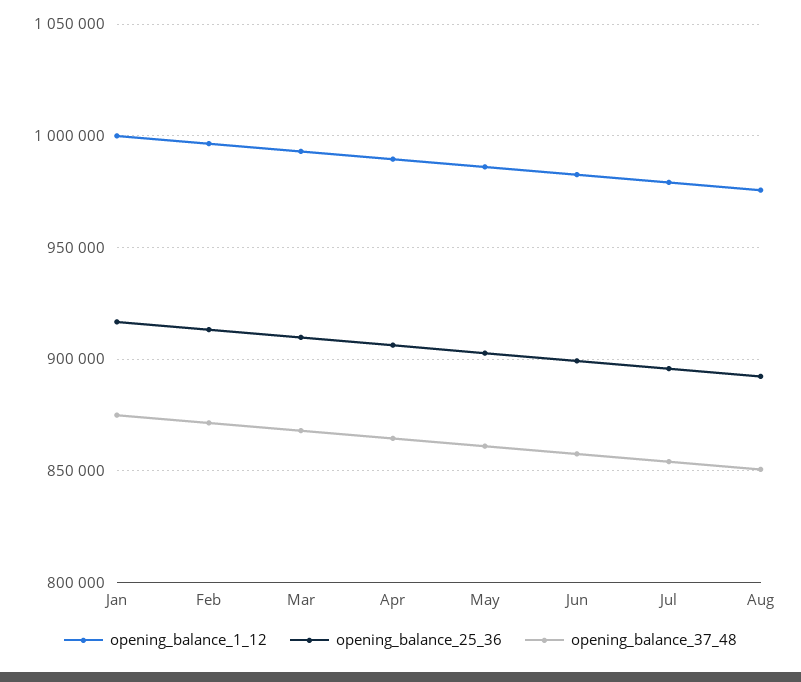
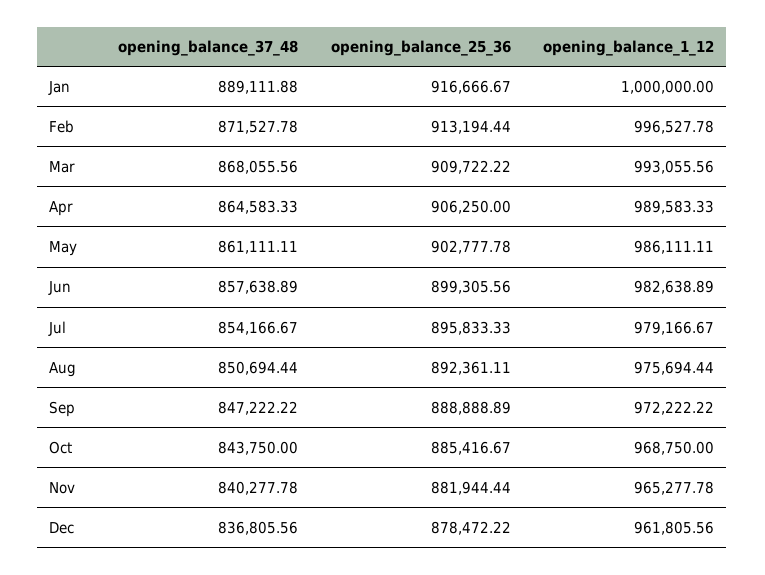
opening_balance_37_48, Jan: 875000 -> 889111.88
opening_balance_37_48, Sep: none -> 847222.22
opening_balance_25_36, Sep: none -> 888888.89
opening_balance_1_12, Sep: none -> 972222.22
opening_balance_37_48, Oct: none -> 843750
opening_balance_25_36, Oct: none -> 885416.67
opening_balance_1_12, Oct: none -> 968750
opening_balance_37_48, Nov: none -> 840277.78
opening_balance_25_36, Nov: none -> 881944.44
opening_balance_1_12, Nov: none -> 965277.78
opening_balance_37_48, Dec: none -> 836805.56
opening_balance_25_36, Dec: none -> 878472.22
opening_balance_1_12, Dec: none -> 961805.56

